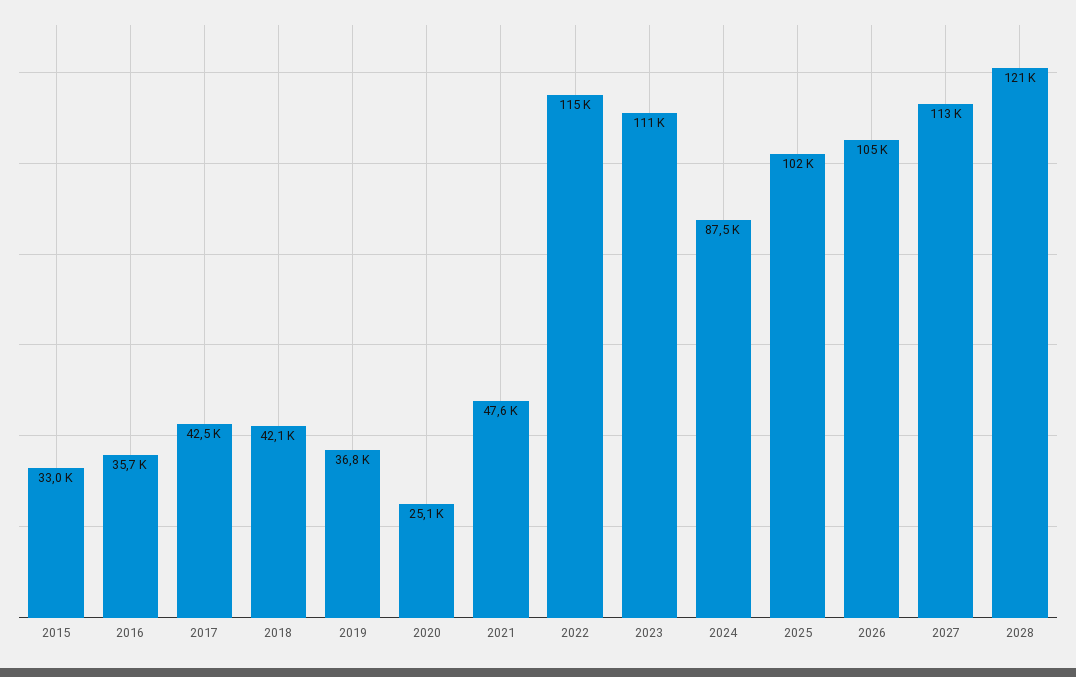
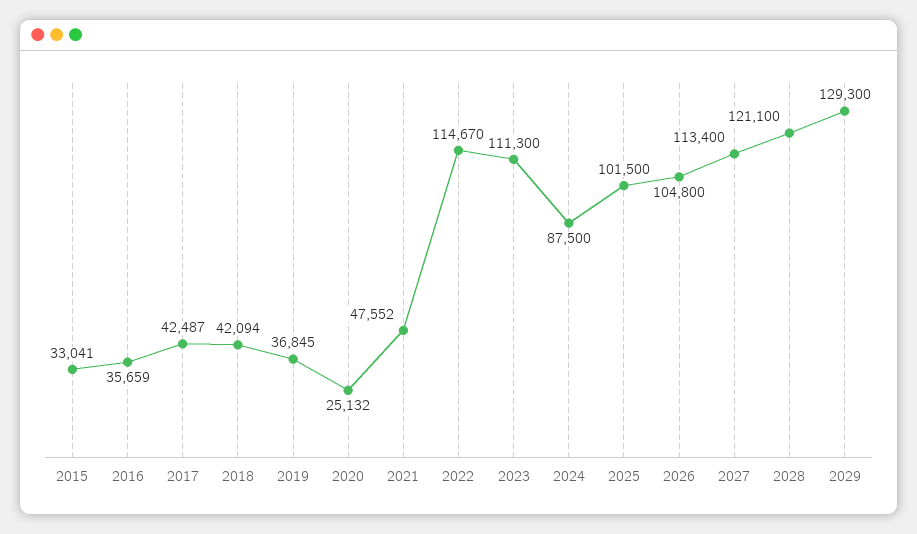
2029: none -> 129300

